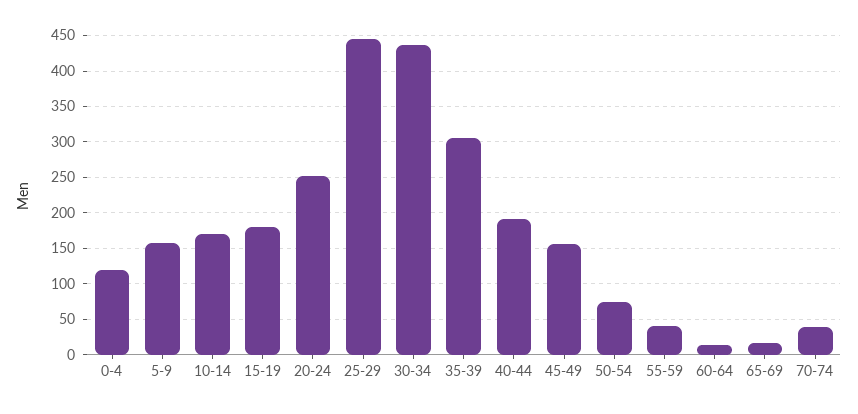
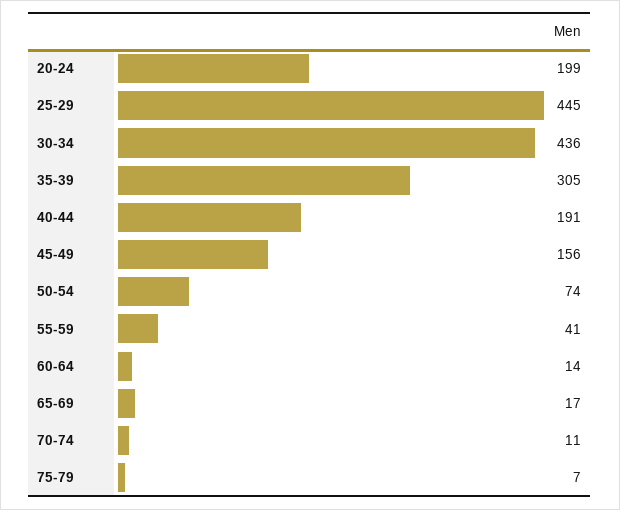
0-4: 120 -> none
5-9: 160 -> none
10-14: 170 -> none
15-19: 180 -> none
20-24: 250 -> 199
70-74: 40 -> 11
75-79: none -> 7

